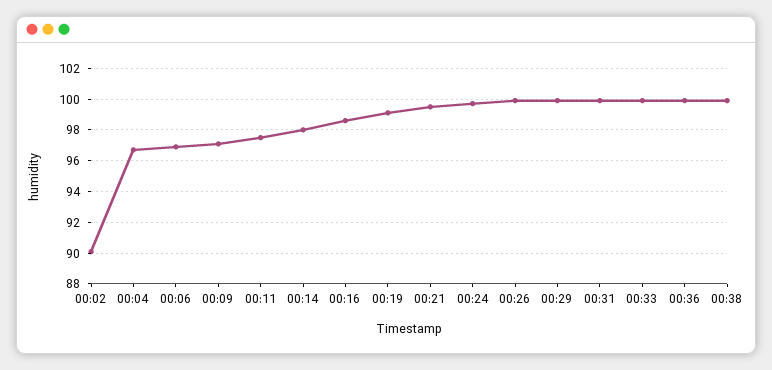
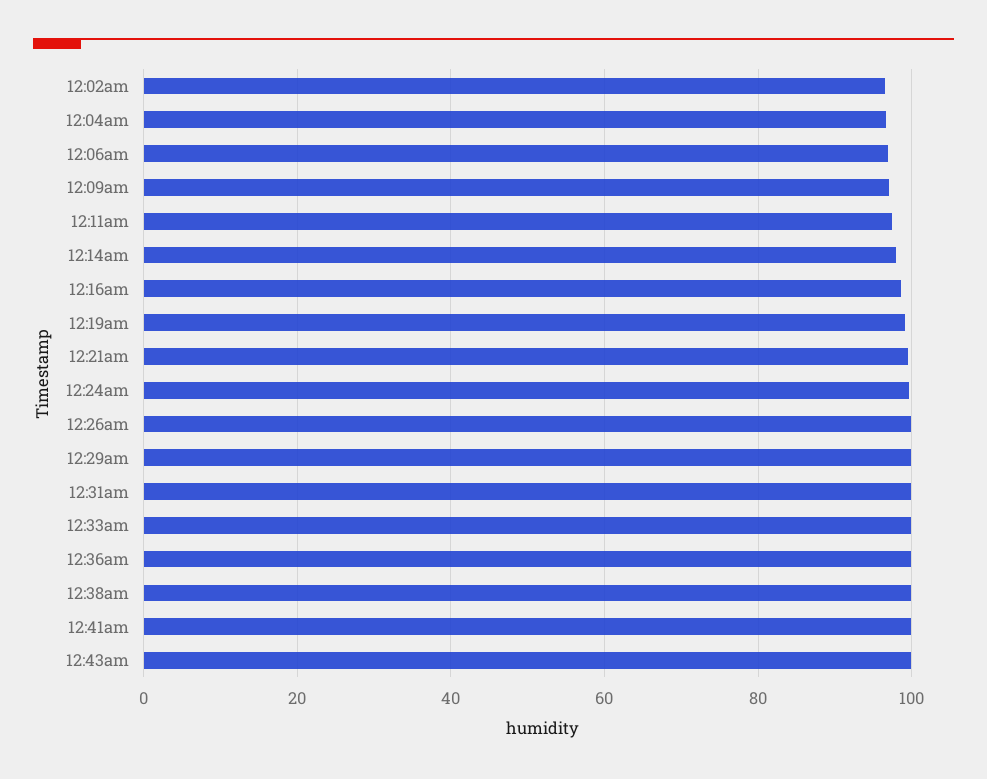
00:02: 90 -> 96
12:41am: none -> 100
12:43am: none -> 100

